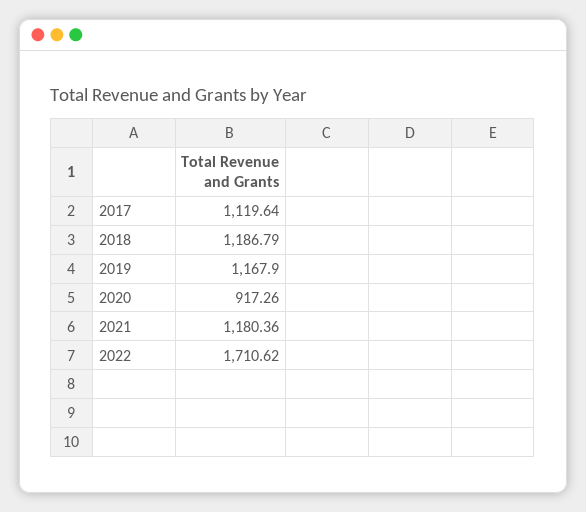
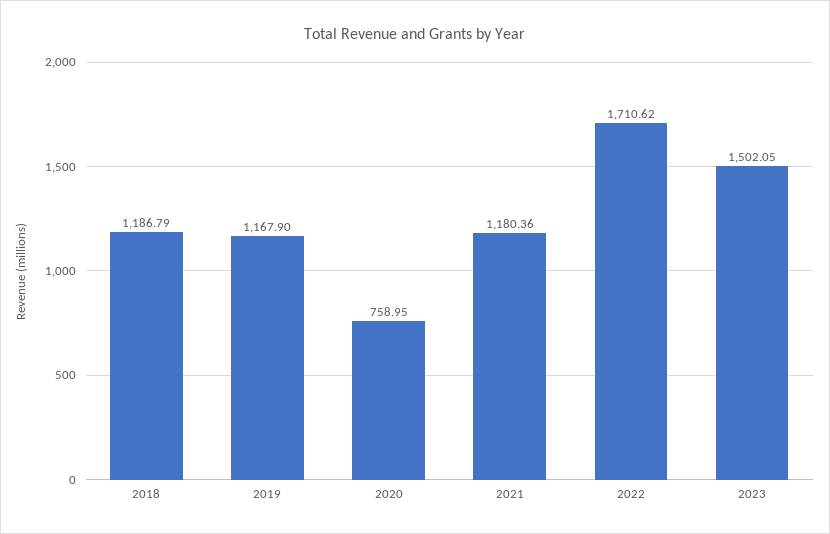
2017: 1119.64 -> none
2020: 917.26 -> 758.95
2023: none -> 1502.05

